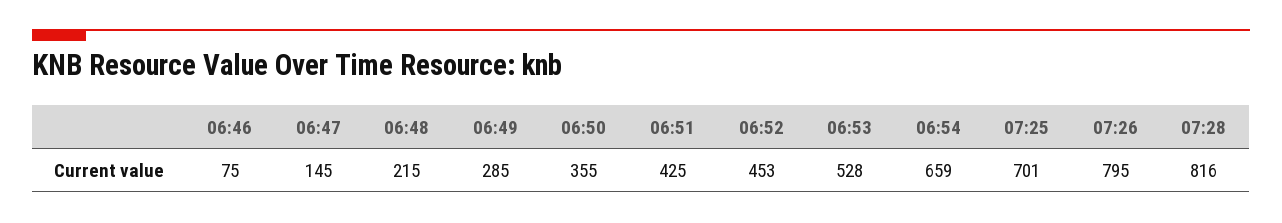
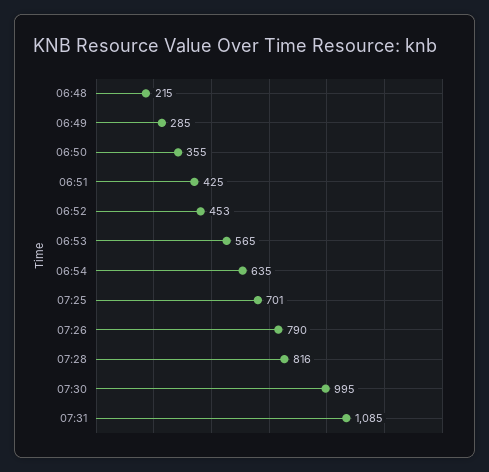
06:46: 75 -> none
06:47: 145 -> none
06:53: 528 -> 565
06:54: 659 -> 635
07:26: 795 -> 790
07:30: none -> 995
07:31: none -> 1085

